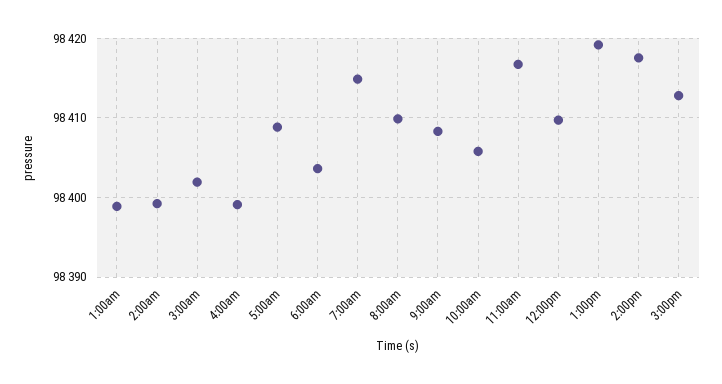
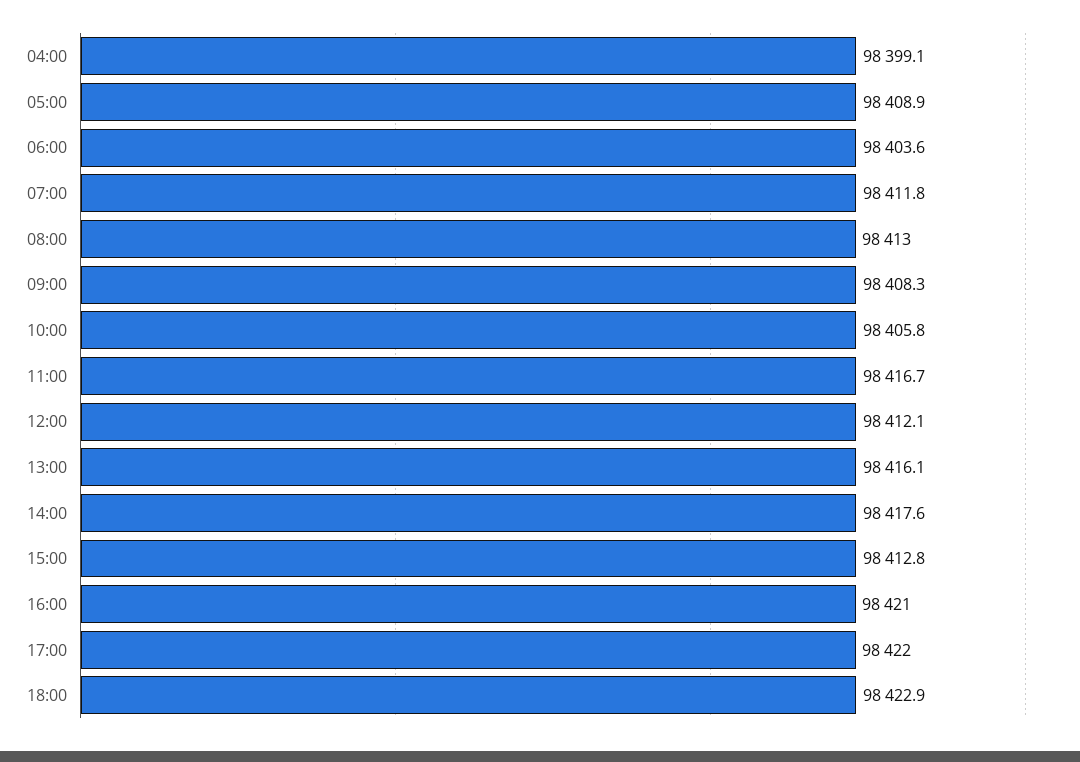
1:00am: 98399 -> none
2:00am: 98399 -> none
3:00am: 98402 -> none
7:00am: 98415 -> 98411.8
8:00am: 98410 -> 98413
12:00pm: 98410 -> 98412.1
1:00pm: 98419 -> 98416.1
16:00: none -> 98421
17:00: none -> 98422
18:00: none -> 98422.9

